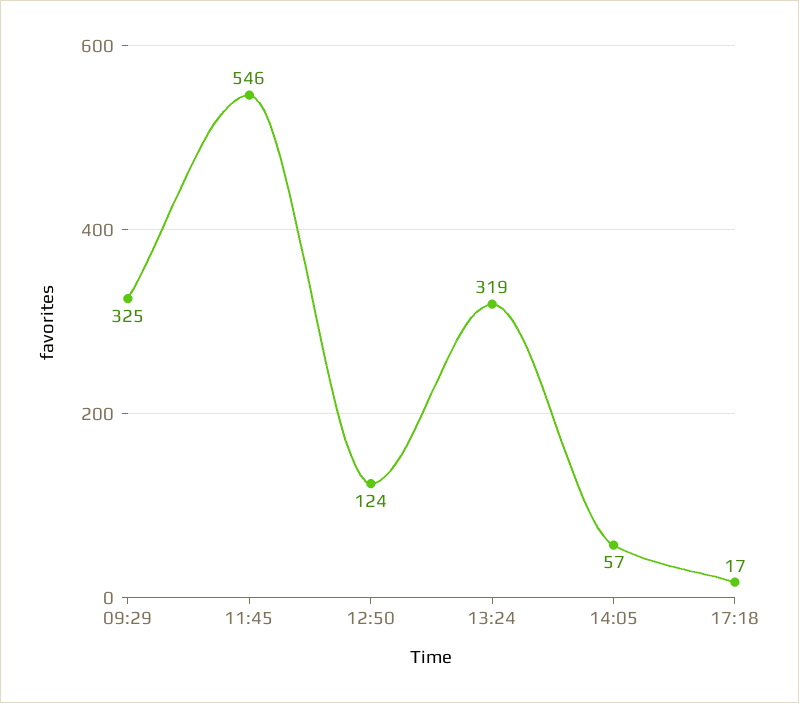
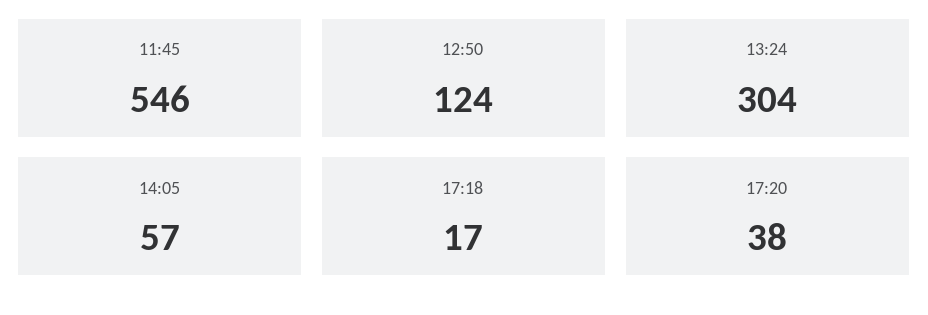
09:29: 325 -> none
13:24: 319 -> 304
17:20: none -> 38

